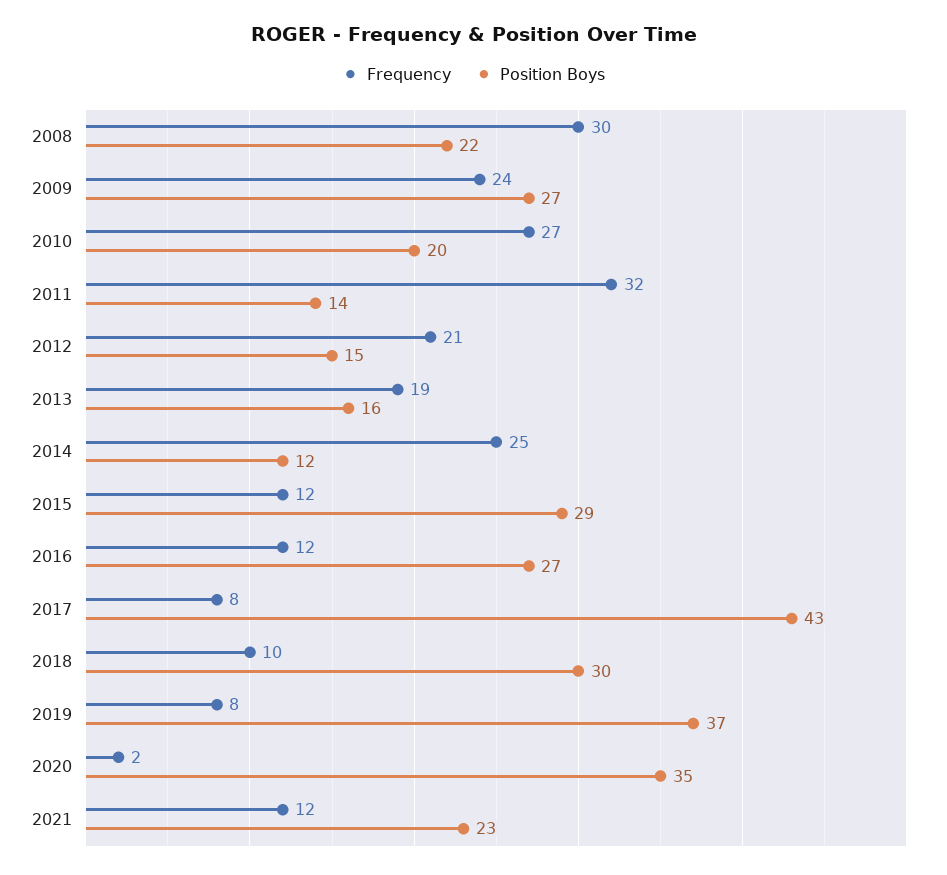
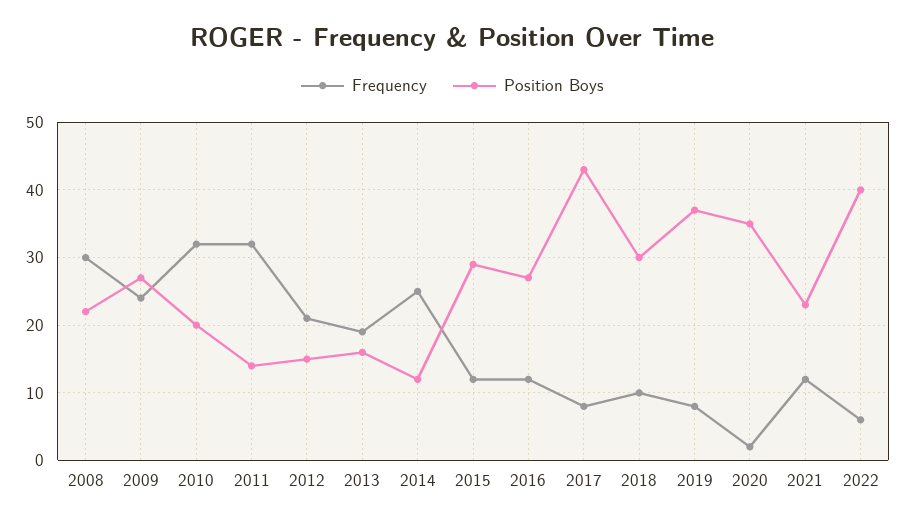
Frequency, 2010: 27 -> 32
Frequency, 2022: none -> 6
Position Boys, 2022: none -> 40

